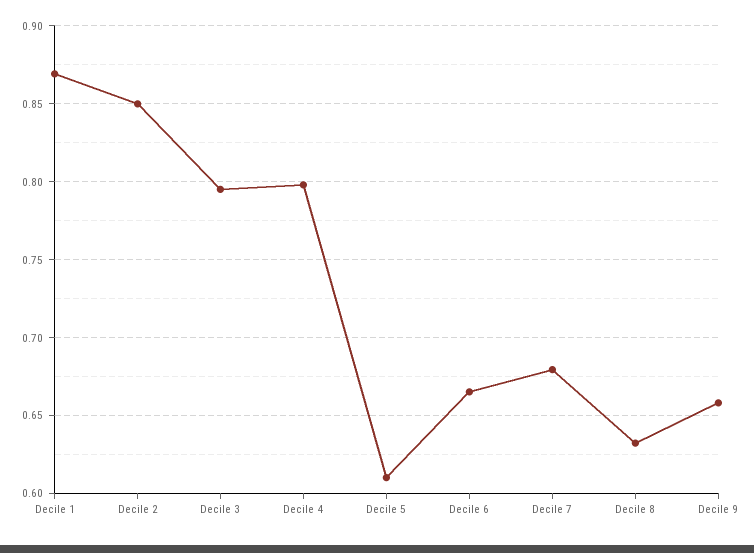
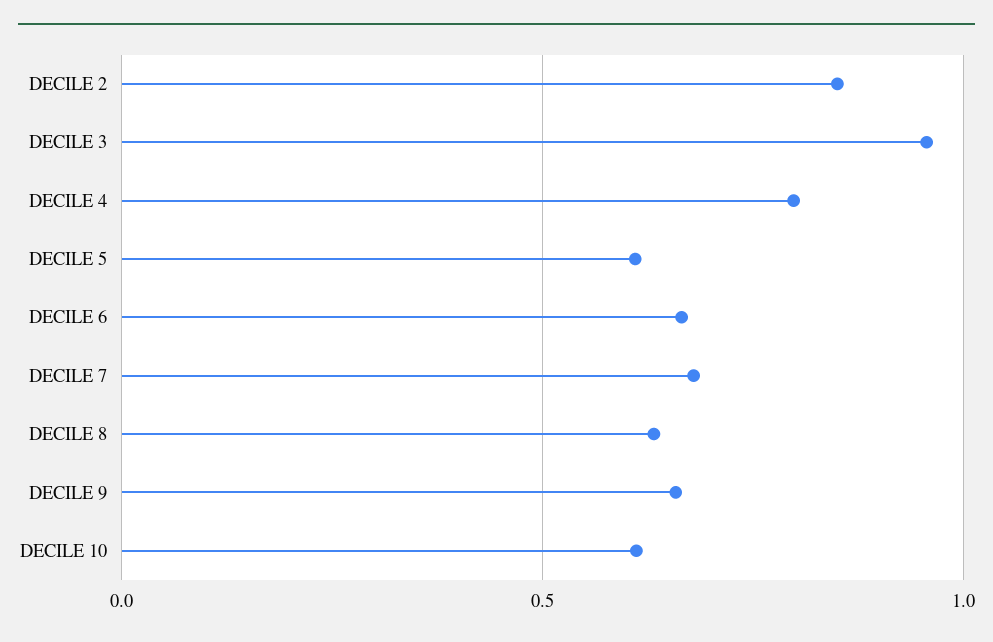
Decile 1: 0.87 -> none
Decile 3: 0.795 -> 0.95
DECILE 10: none -> 0.6

